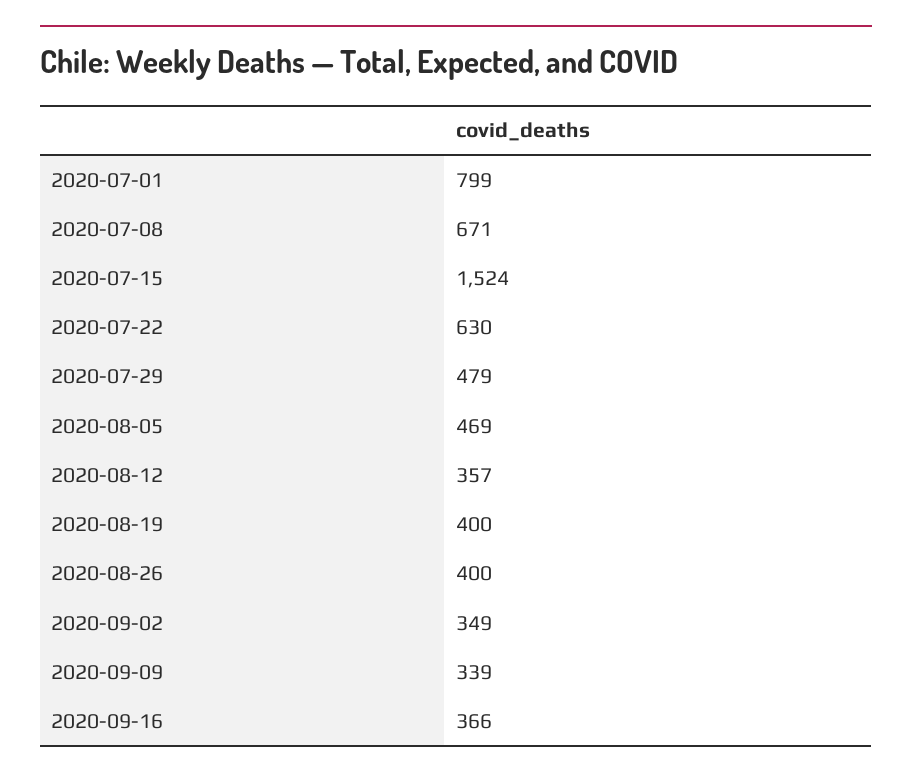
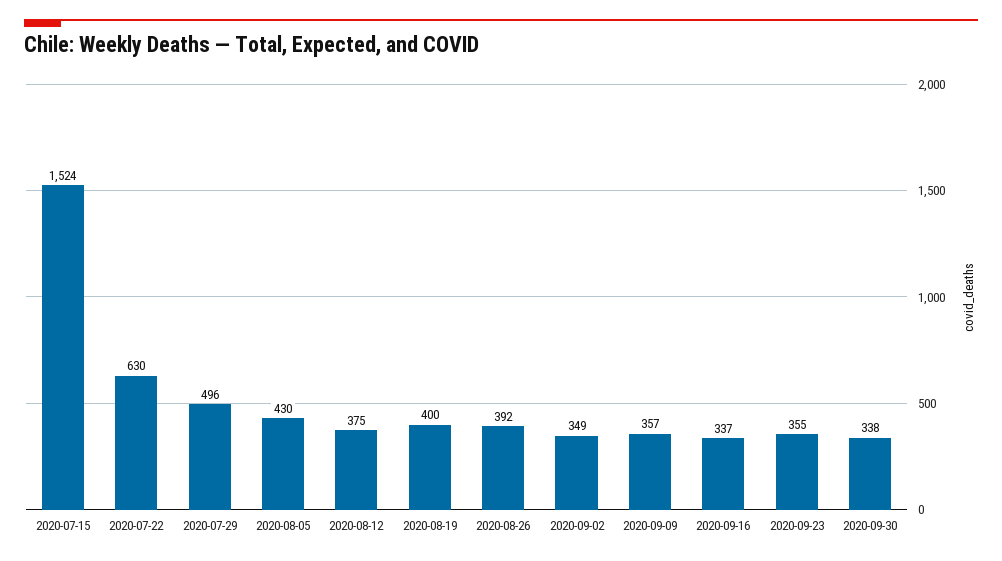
2020-07-01: 799 -> none
2020-07-08: 671 -> none
2020-07-29: 479 -> 496
2020-08-05: 469 -> 430
2020-08-12: 357 -> 375
2020-08-26: 400 -> 392
2020-09-09: 339 -> 357
2020-09-16: 366 -> 337
2020-09-23: none -> 355
2020-09-30: none -> 338

